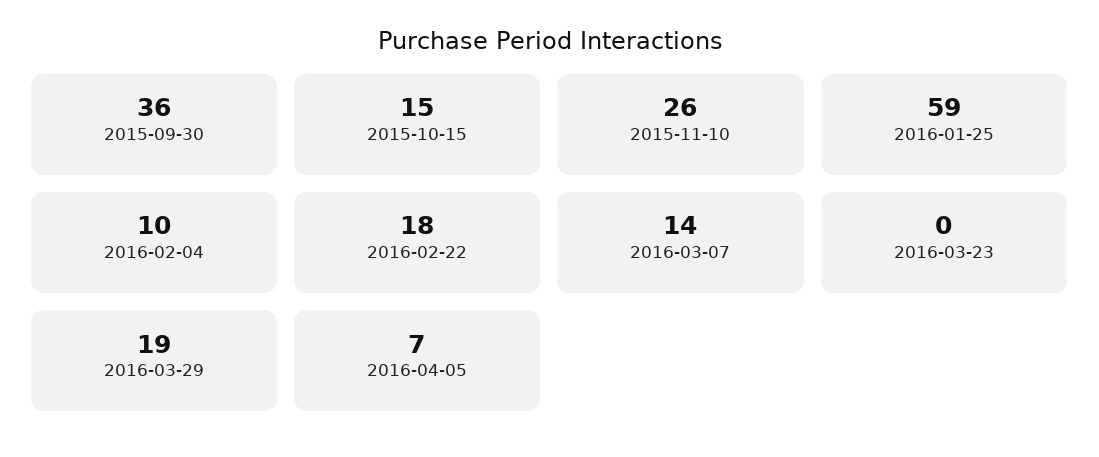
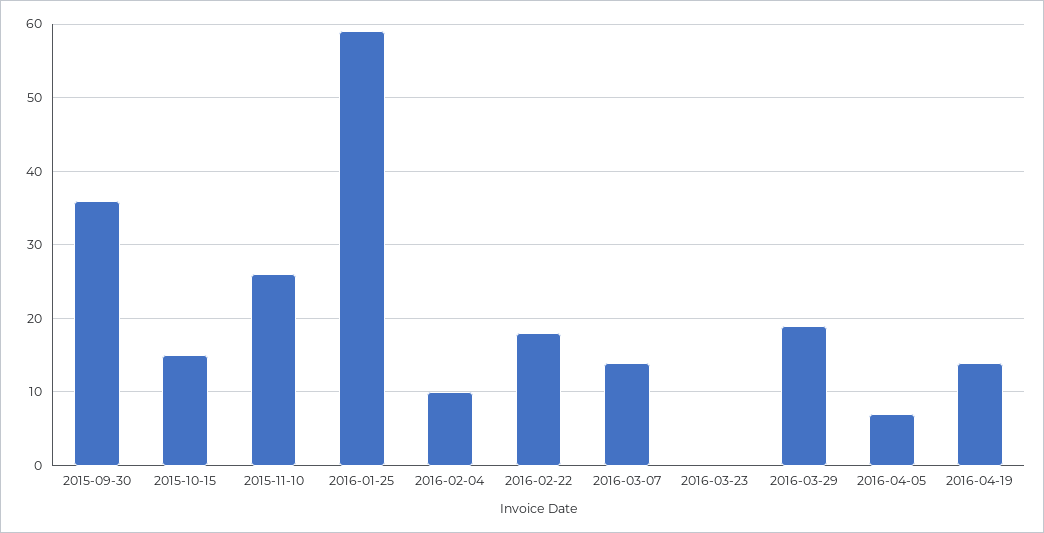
2016-04-19: none -> 14

